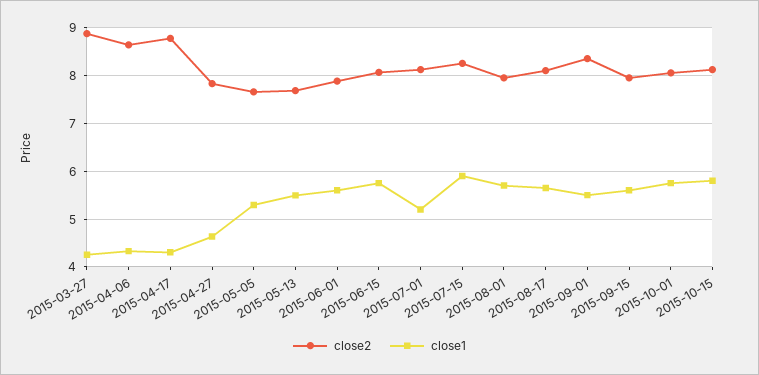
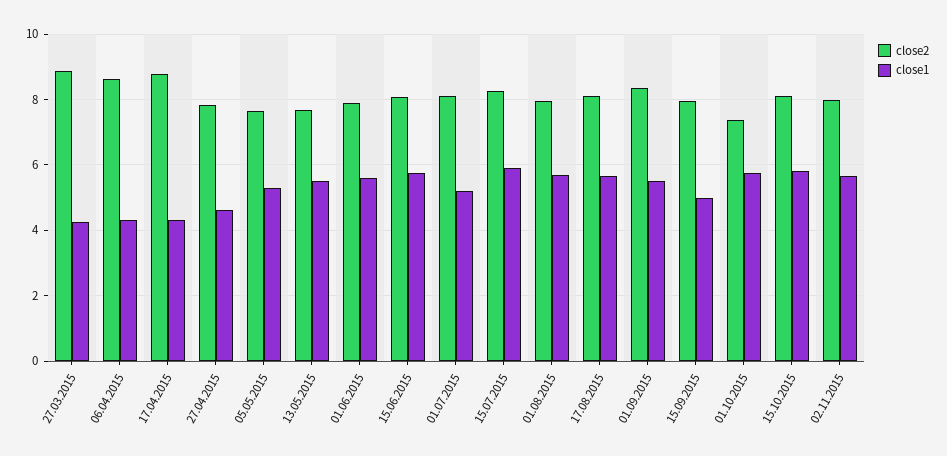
close1, 2015-09-15: 5.6 -> 5
close2, 2015-10-01: 8 -> 7.4
close2, 02.11.2015: none -> 8
close1, 02.11.2015: none -> 5.6

